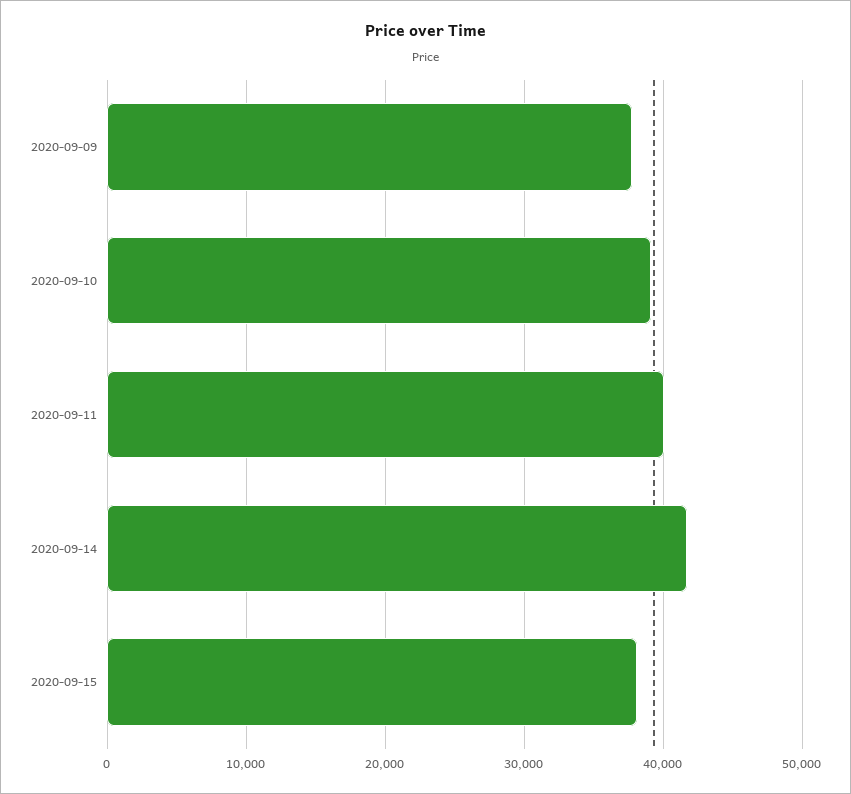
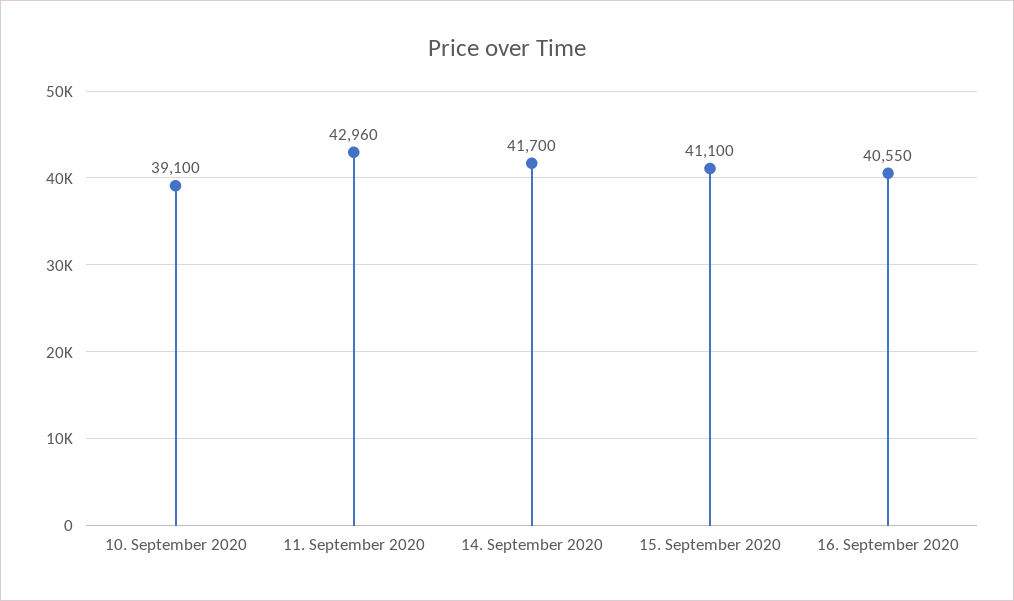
2020-09-09: 38000 -> none
2020-09-11: 40000 -> 42960
2020-09-15: 38000 -> 41100
16. September 2020: none -> 40550

